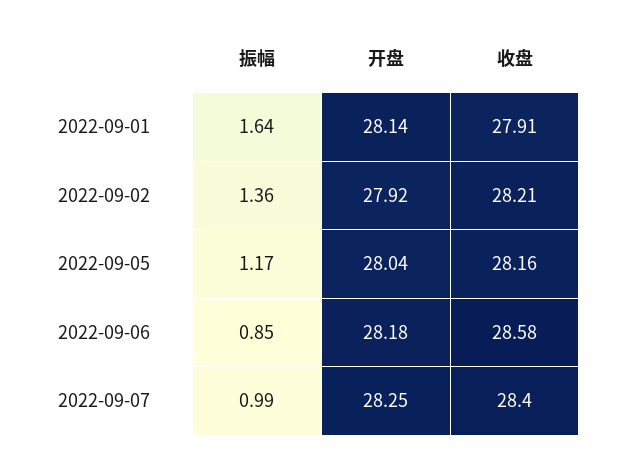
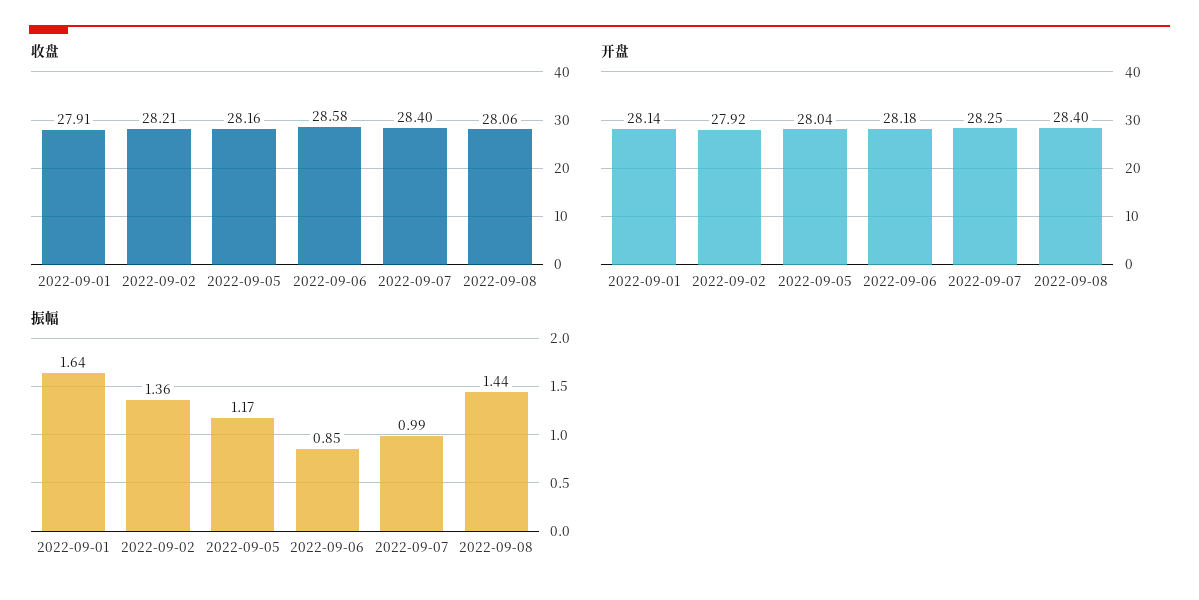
收盘, 2022-09-08: none -> 28.06
开盘, 2022-09-08: none -> 28.4
振幅, 2022-09-08: none -> 1.44

